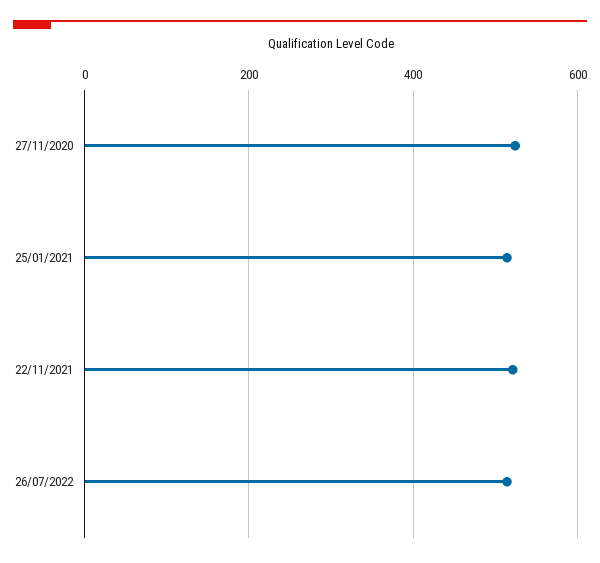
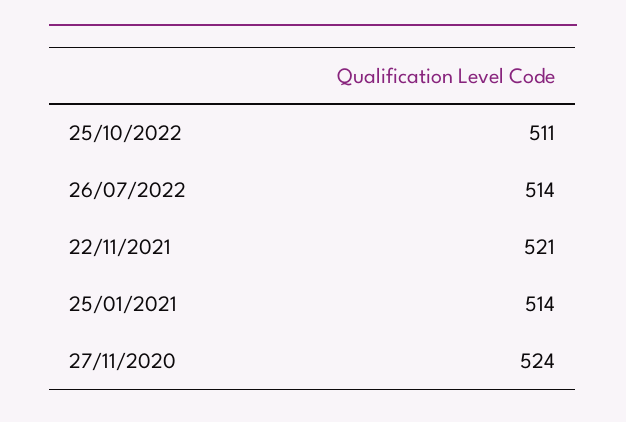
25/10/2022: none -> 511

